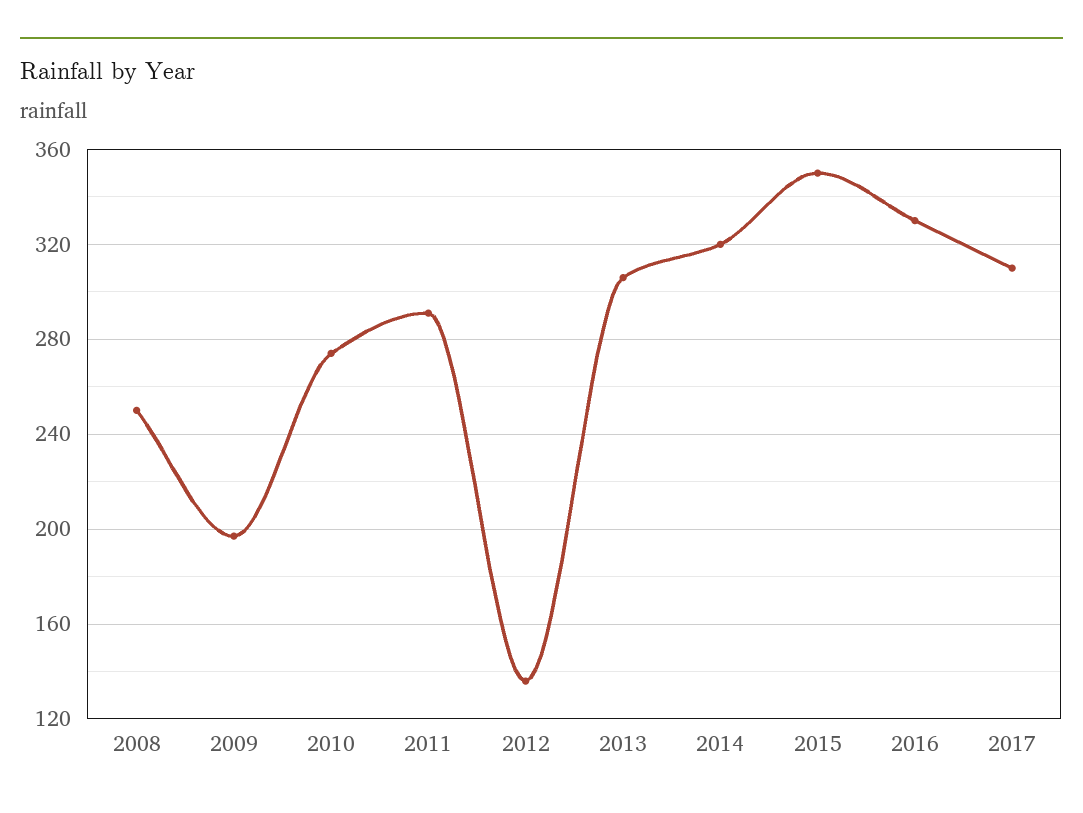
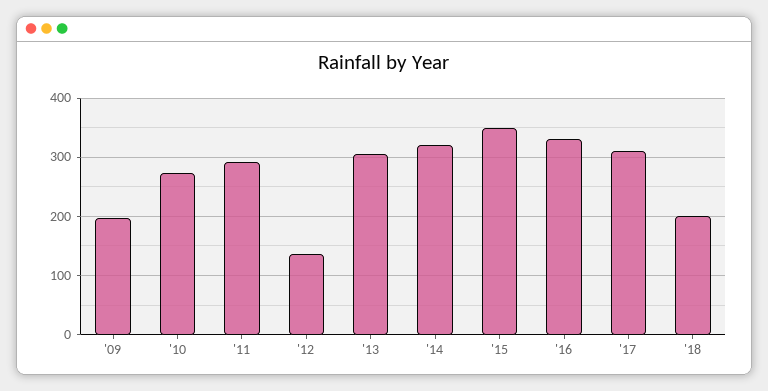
2008: 250 -> none
'18: none -> 200

